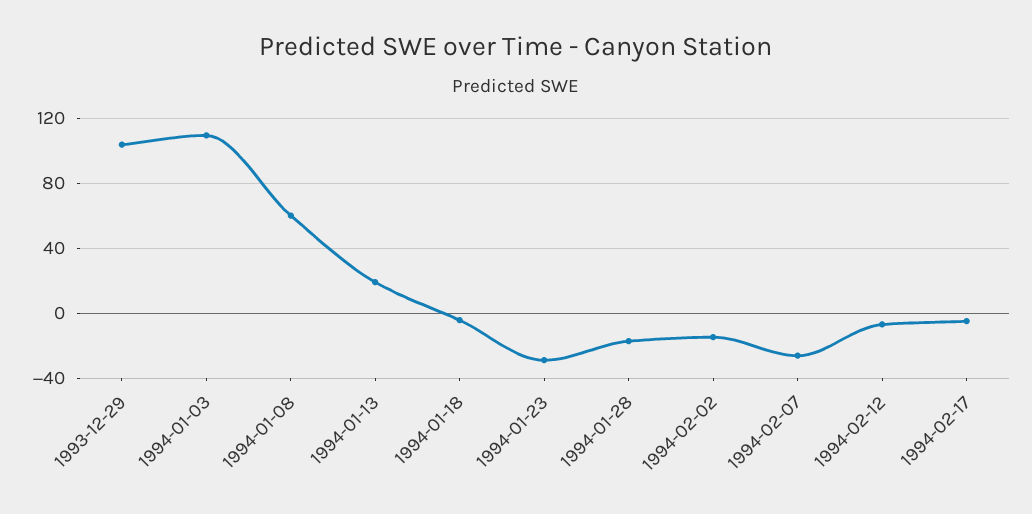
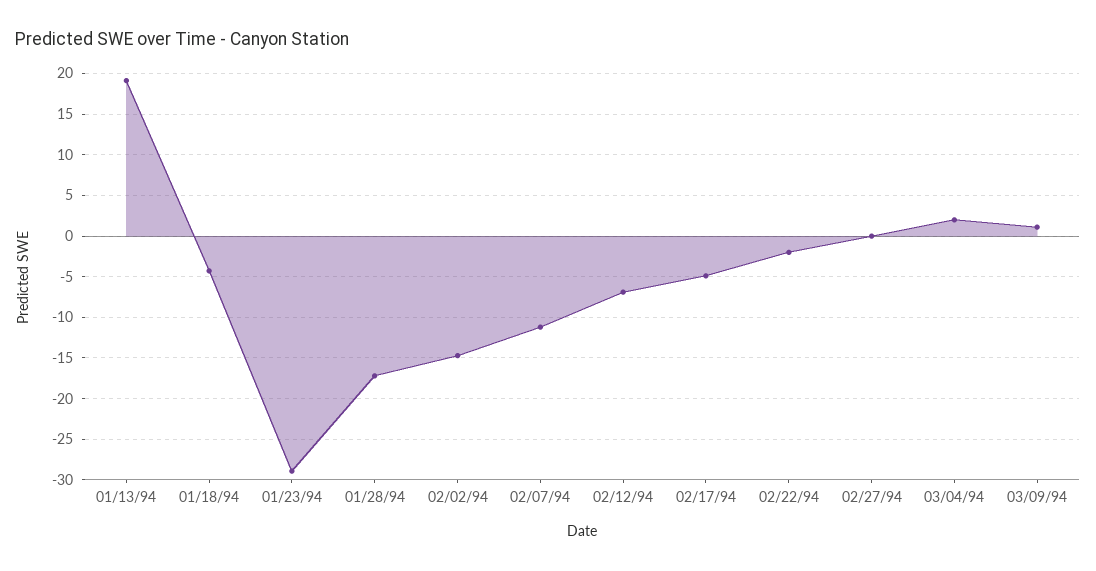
1993-12-29: 105 -> none
1994-01-03: 110 -> none
1994-01-08: 60 -> none
1994-02-07: -25 -> -11
02/22/94: none -> -2
02/27/94: none -> 0
03/04/94: none -> 2
03/09/94: none -> 1

